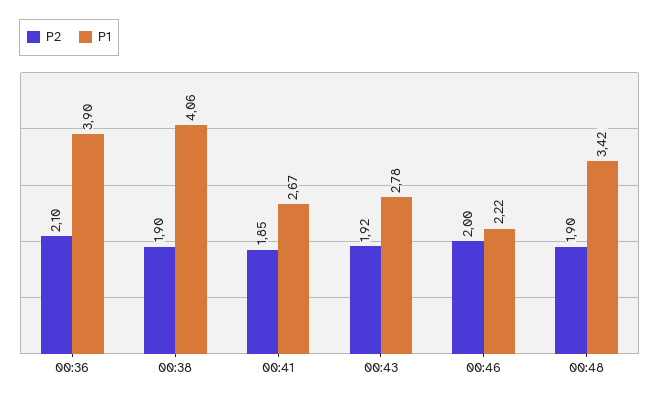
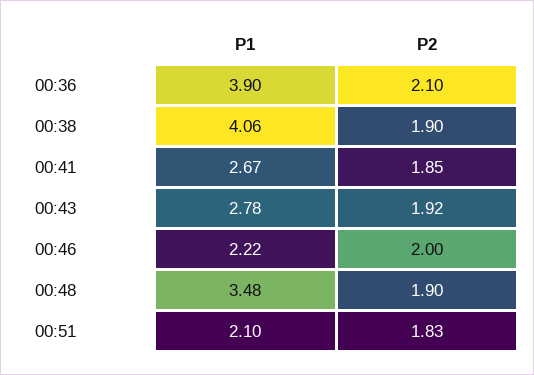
P1, 00:48: 3.42 -> 3.48
P1, 00:51: none -> 2.1
P2, 00:51: none -> 1.83

